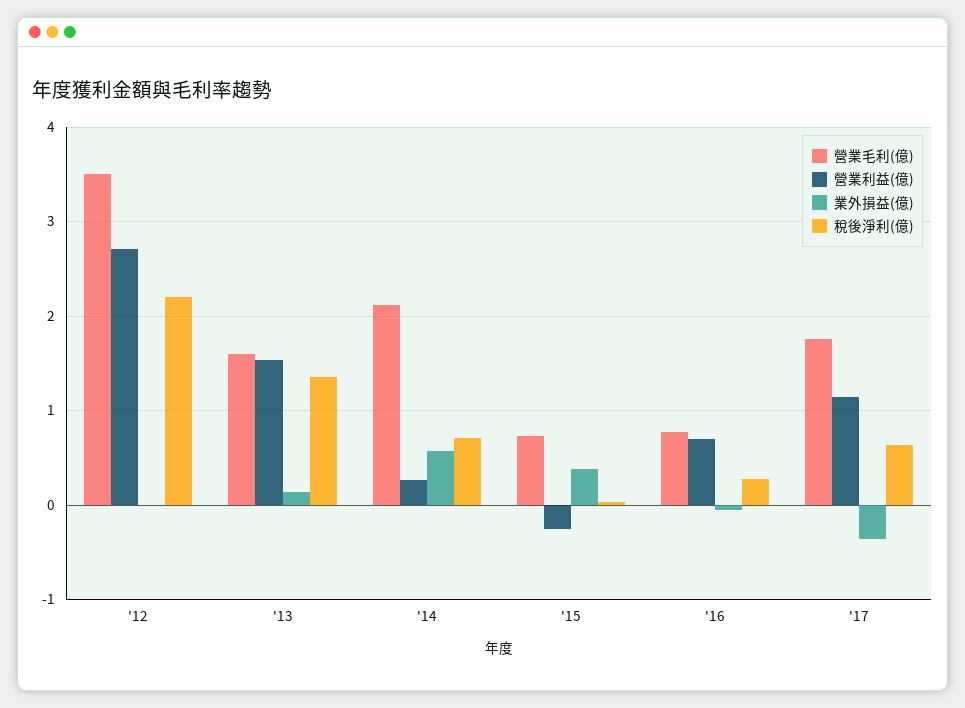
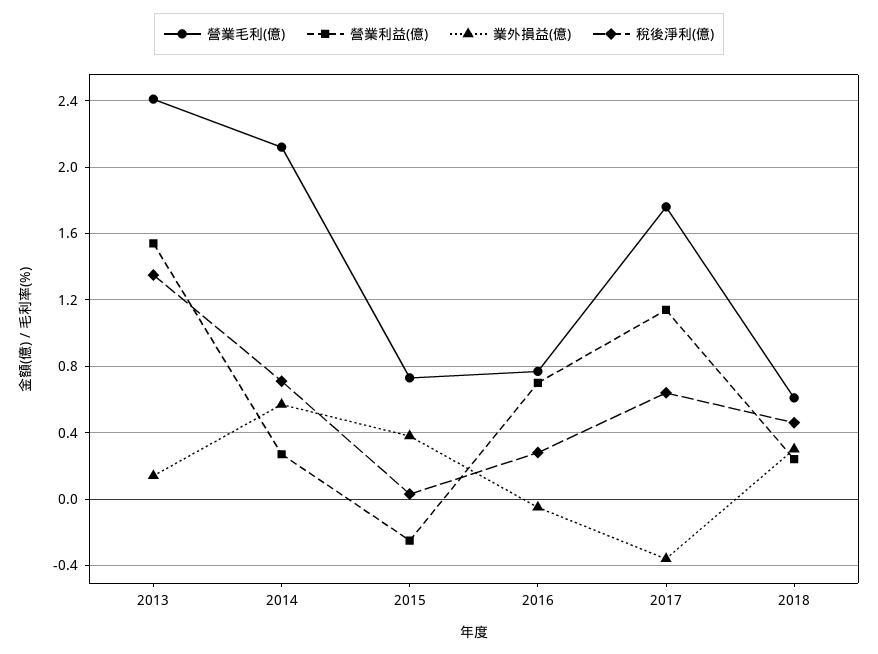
營業毛利(億), '12: 3.5 -> none
營業利益(億), '12: 2.7 -> none
業外損益(億), '12: 0 -> none
稅後淨利(億), '12: 2.2 -> none
營業毛利(億), '13: 1.6 -> 2.4
營業毛利(億), 2018: none -> 0.6
營業利益(億), 2018: none -> 0.25
業外損益(億), 2018: none -> 0.3
稅後淨利(億), 2018: none -> 0.45

